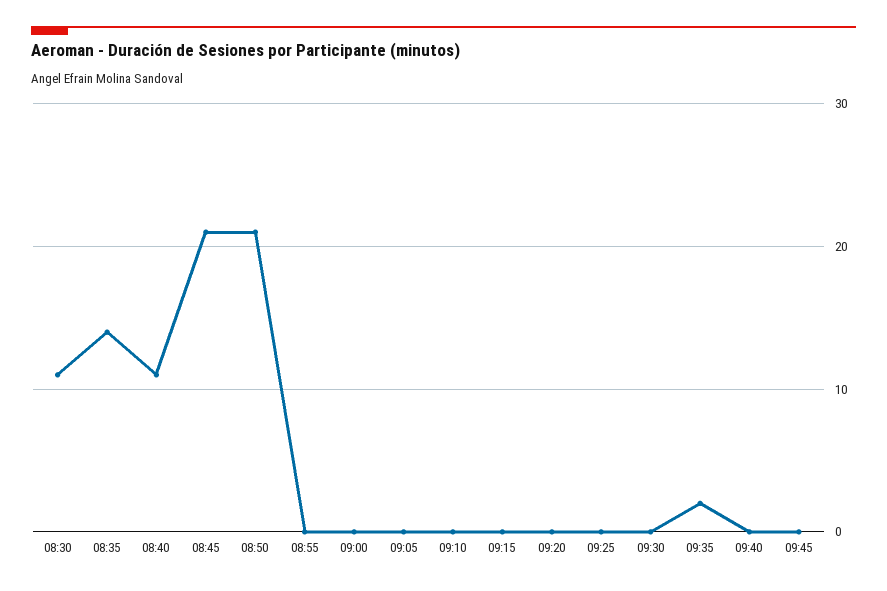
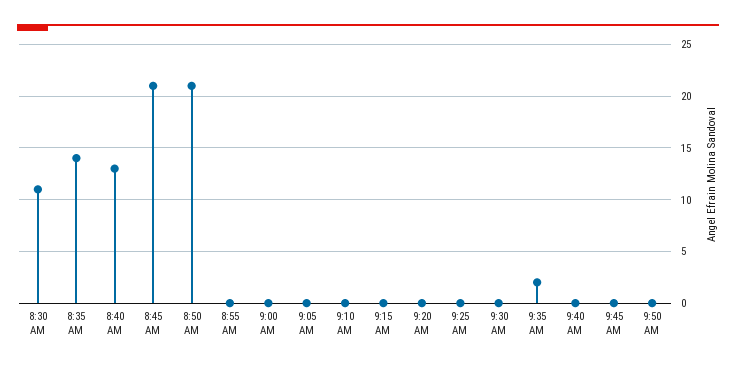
08:40: 11 -> 13
9:50 AM: none -> 0

